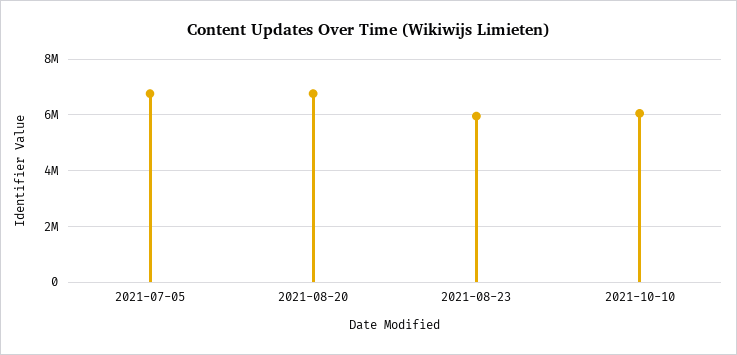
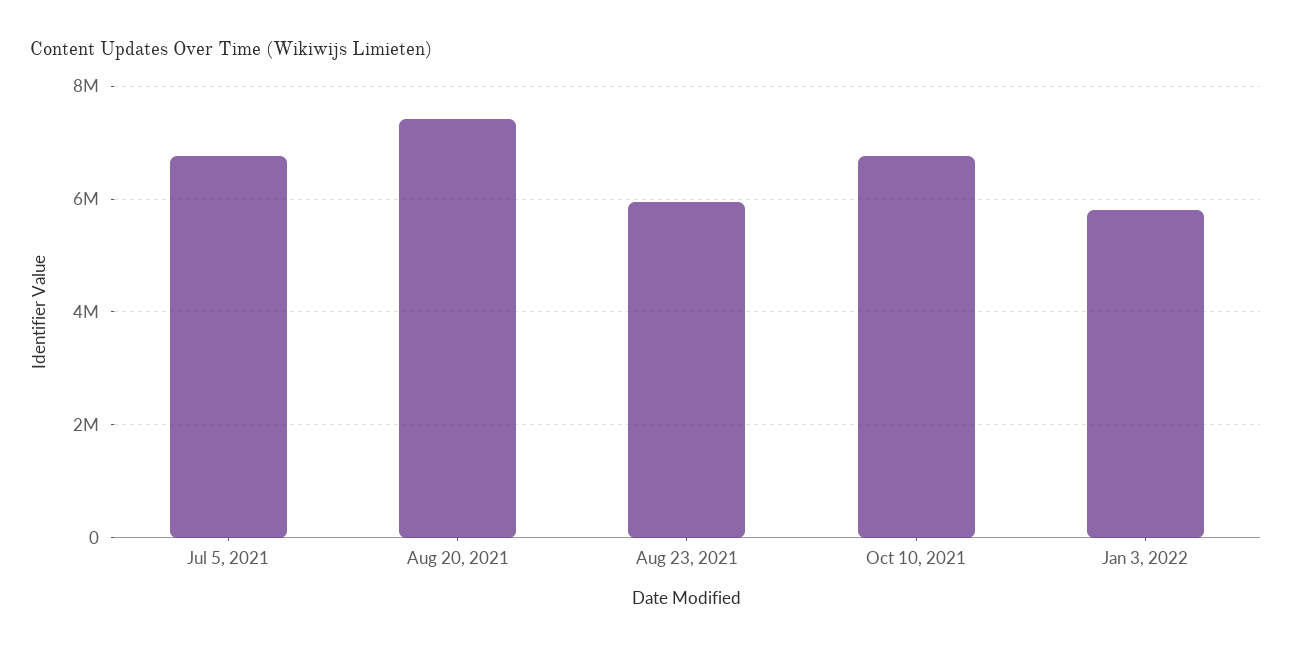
2021-08-20: 6750000 -> 7400000
2021-10-10: 6000000 -> 6800000
Jan 3, 2022: none -> 5800000

